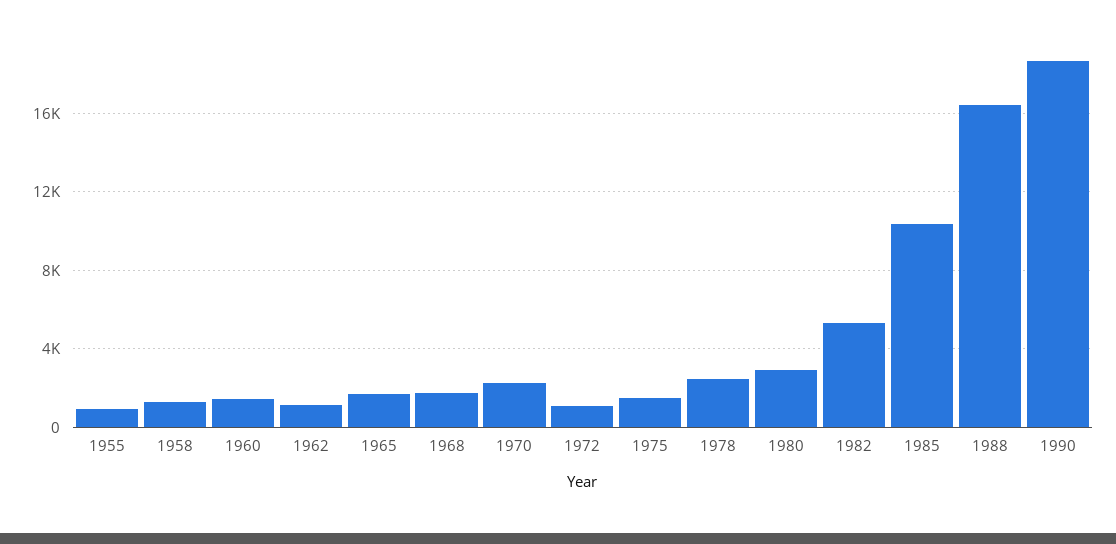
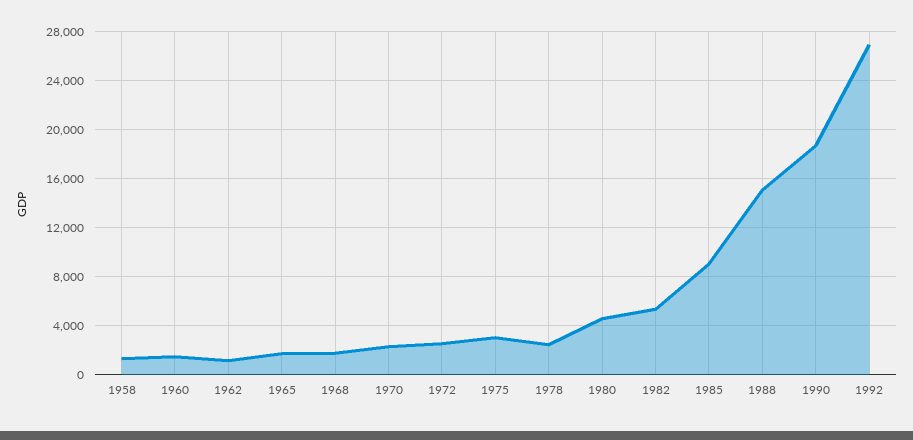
1955: 1000 -> none
1972: 1000 -> 2500
1975: 1500 -> 3000
1980: 3000 -> 4500
1985: 10500 -> 9000
1988: 16500 -> 15000
1992: none -> 27000

